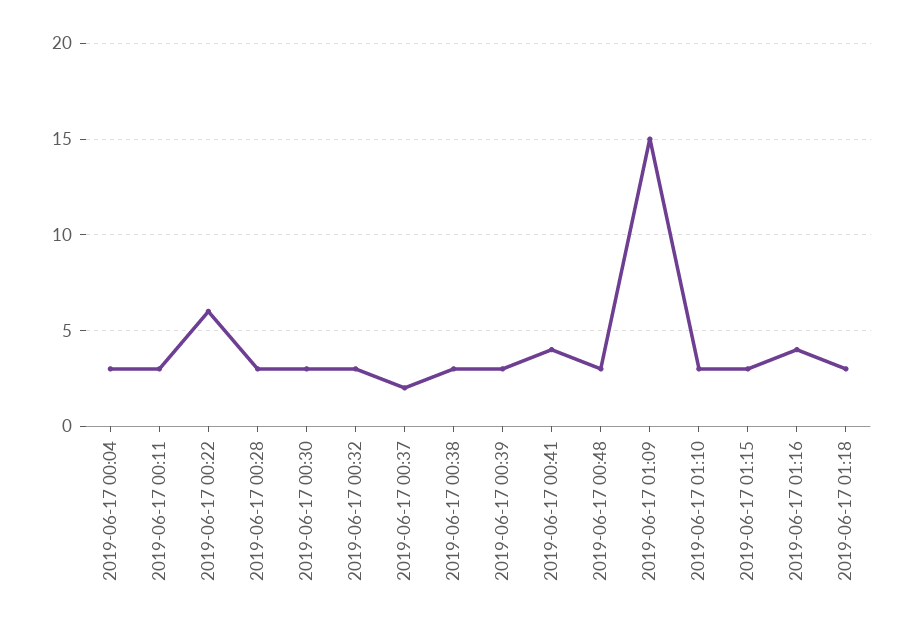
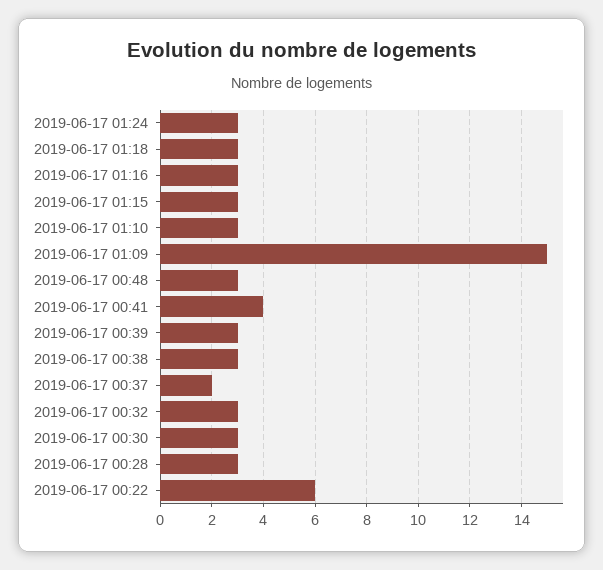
2019-06-17 00:04: 3 -> none
2019-06-17 00:11: 3 -> none
2019-06-17 01:16: 4 -> 3
2019-06-17 01:24: none -> 3

